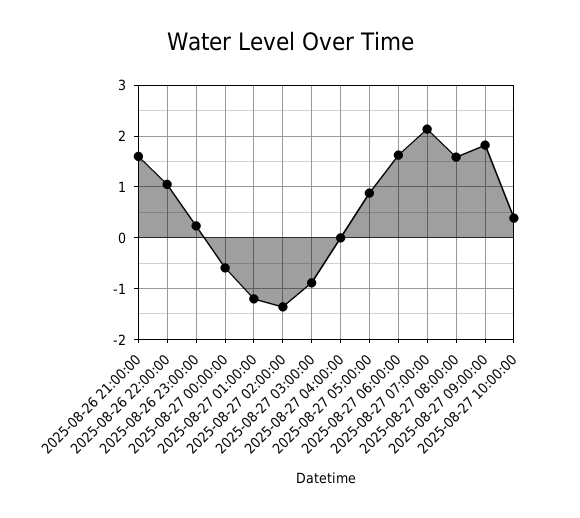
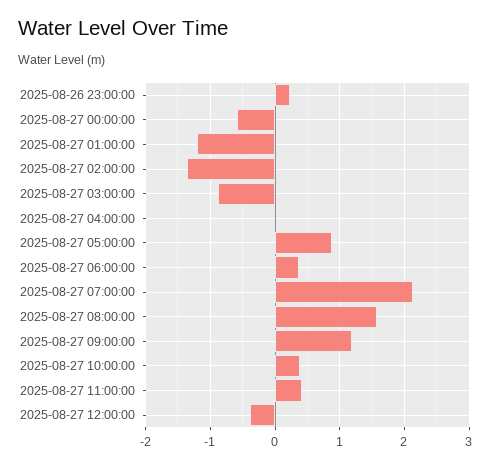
2025-08-26 21:00:00: 1.6 -> none
2025-08-26 22:00:00: 1 -> none
2025-08-27 06:00:00: 1.6 -> 0.4
2025-08-27 09:00:00: 1.8 -> 1.2
2025-08-27 11:00:00: none -> 0.4
2025-08-27 12:00:00: none -> -0.4

